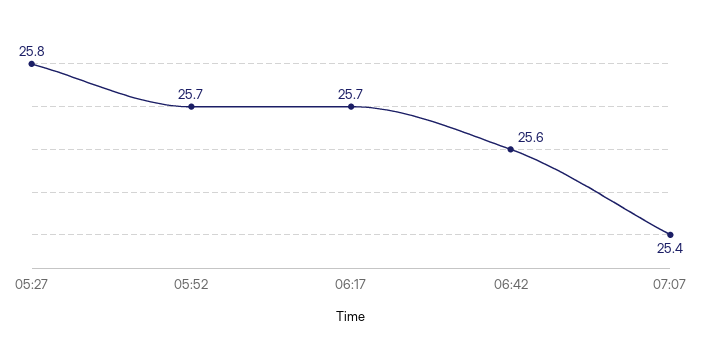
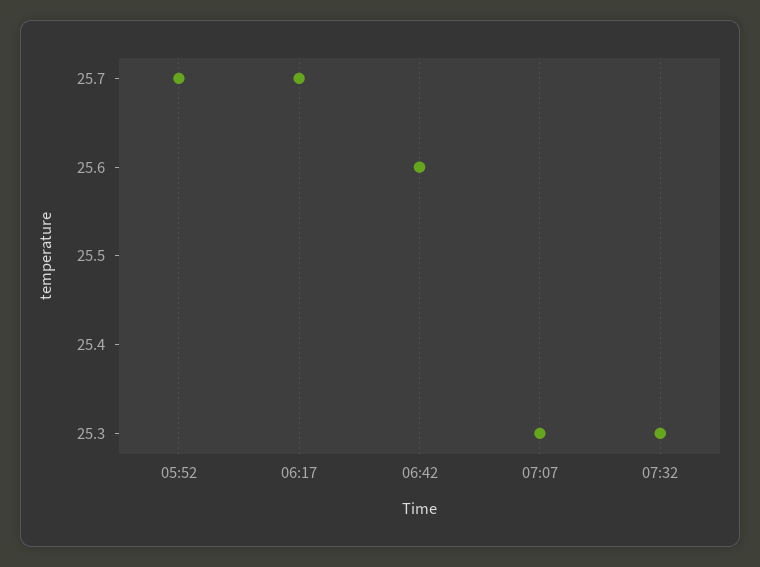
05:27: 25.8 -> none
07:07: 25.4 -> 25.3
07:32: none -> 25.3

